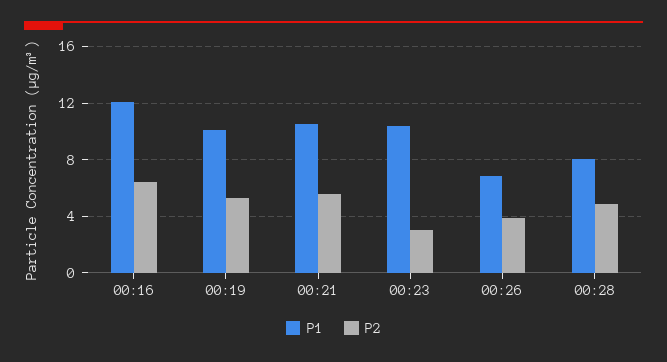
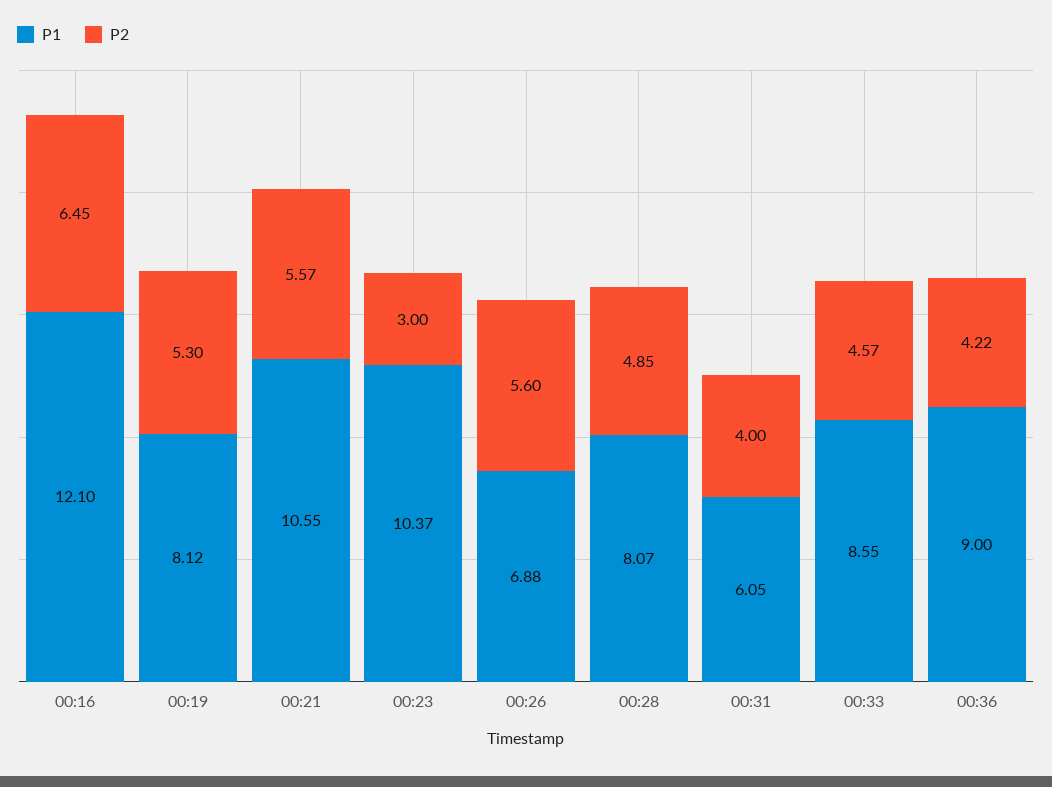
P1, 00:19: 10 -> 8.12
P2, 00:26: 4 -> 5.6
P1, 00:31: none -> 6.05
P2, 00:31: none -> 4
P1, 00:33: none -> 8.55
P2, 00:33: none -> 4.57
P1, 00:36: none -> 9
P2, 00:36: none -> 4.22

